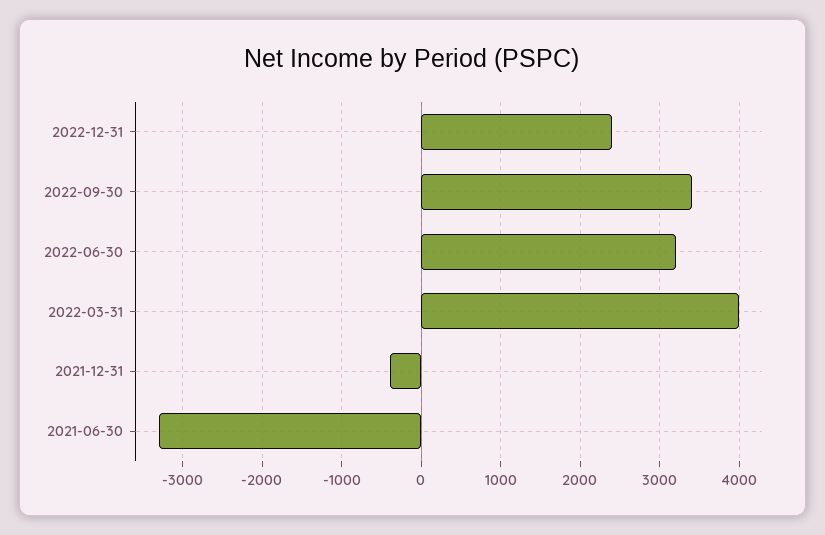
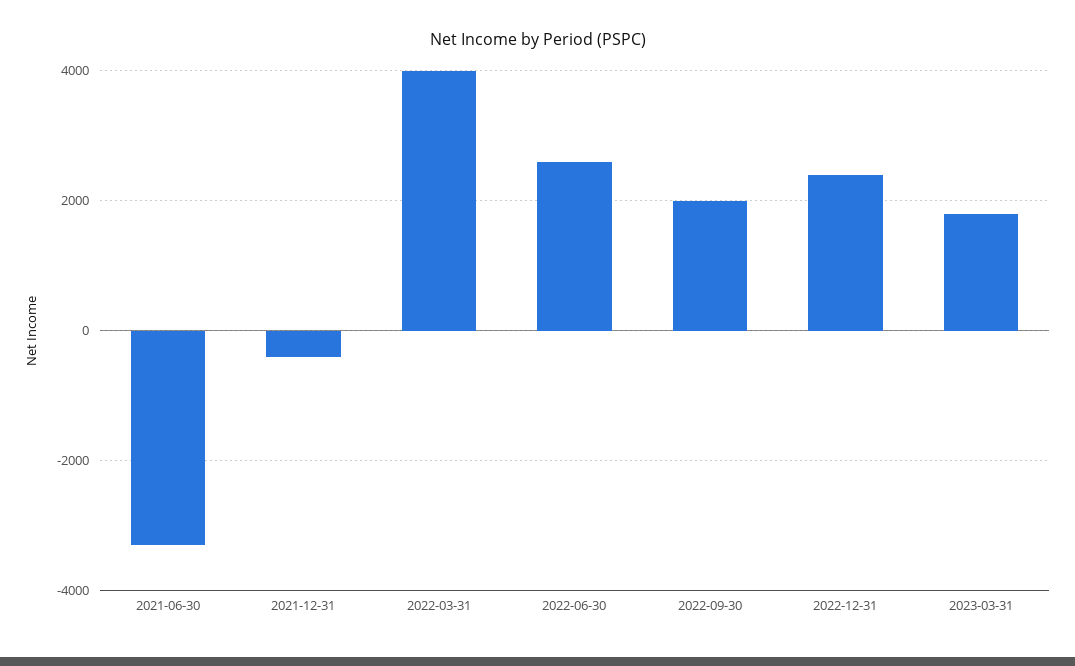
2022-09-30: 3400 -> 2000
2022-06-30: 3200 -> 2600
2023-03-31: none -> 1800

